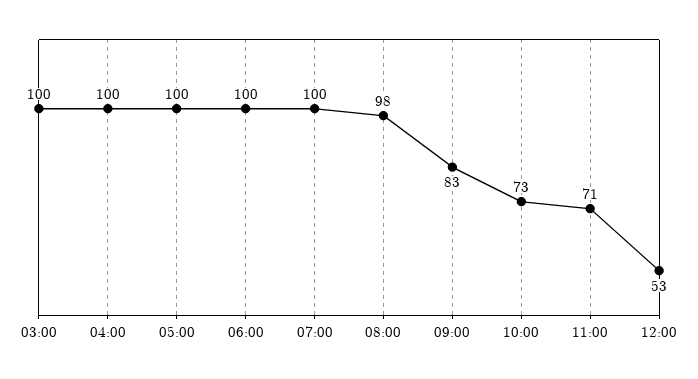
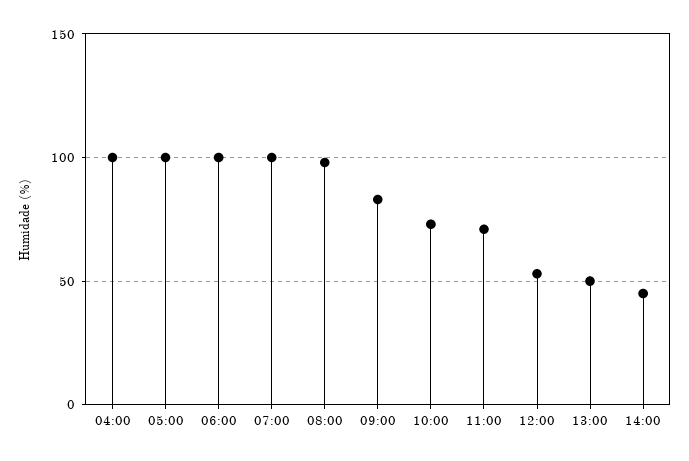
03:00: 100 -> none
13:00: none -> 50
14:00: none -> 45

